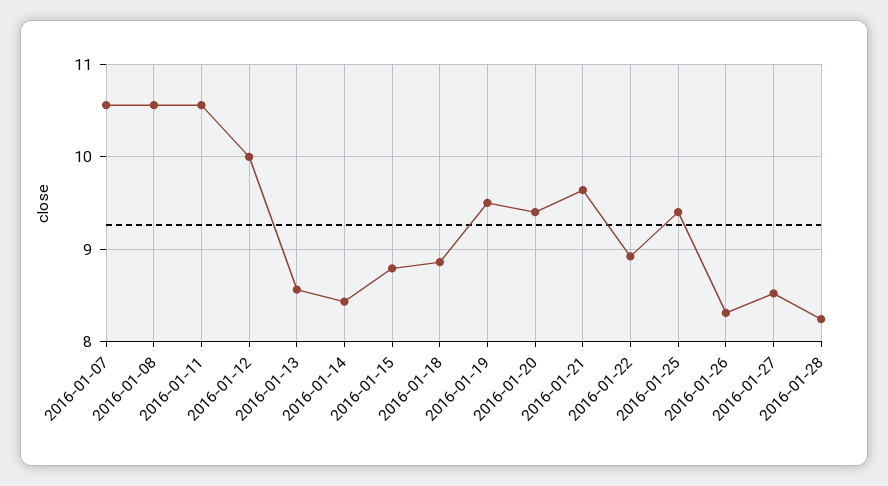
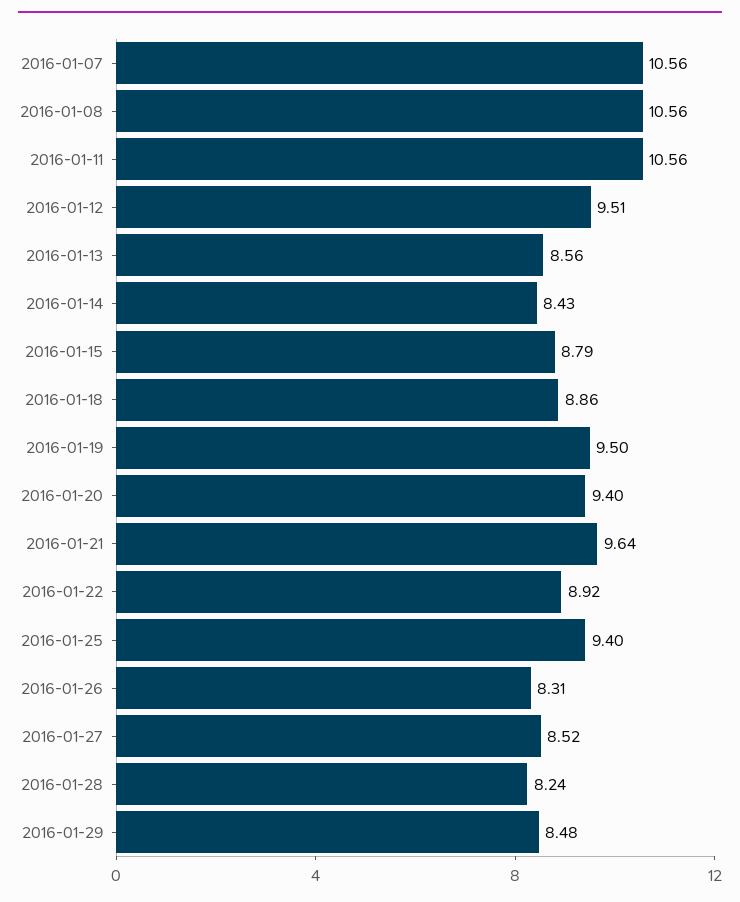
2016-01-12: 10 -> 9.51
2016-01-29: none -> 8.48

